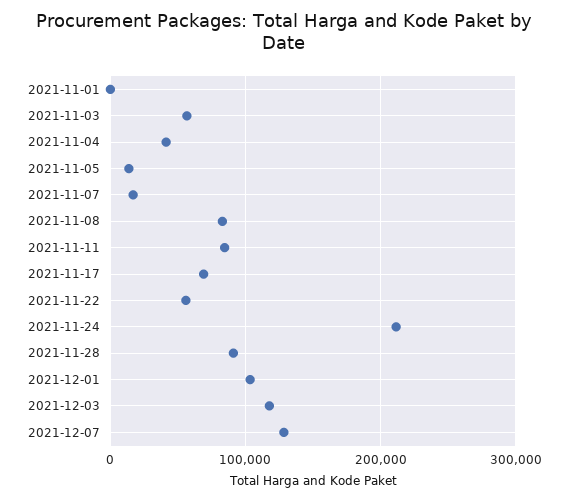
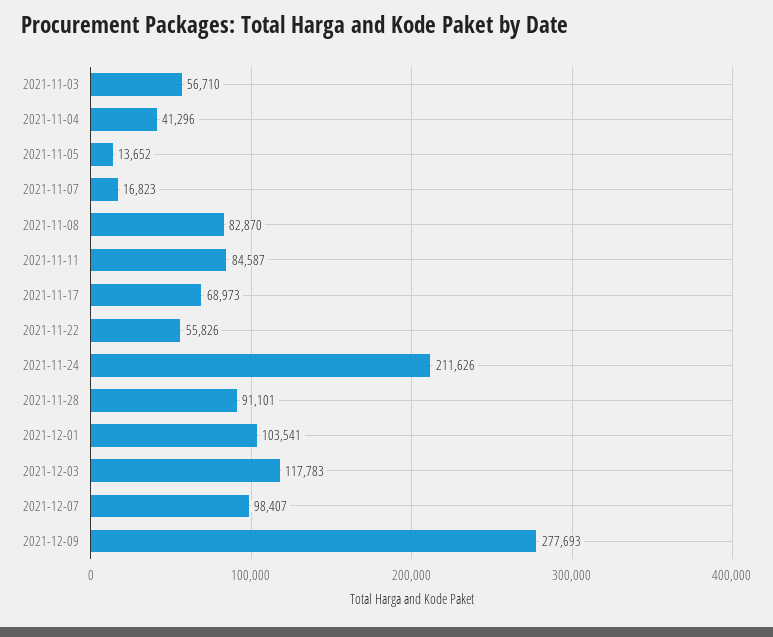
2021-11-01: 0 -> none
2021-12-07: 130000 -> 98407
2021-12-09: none -> 277693

